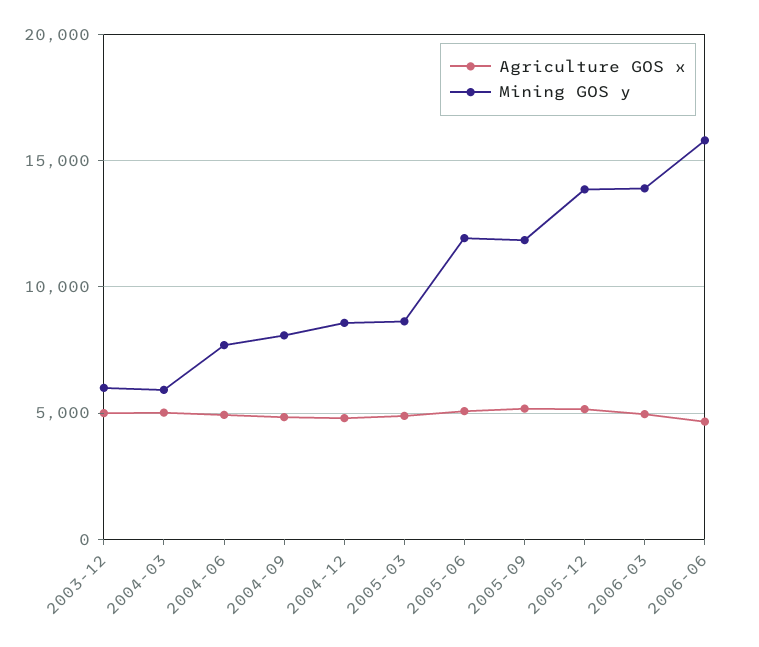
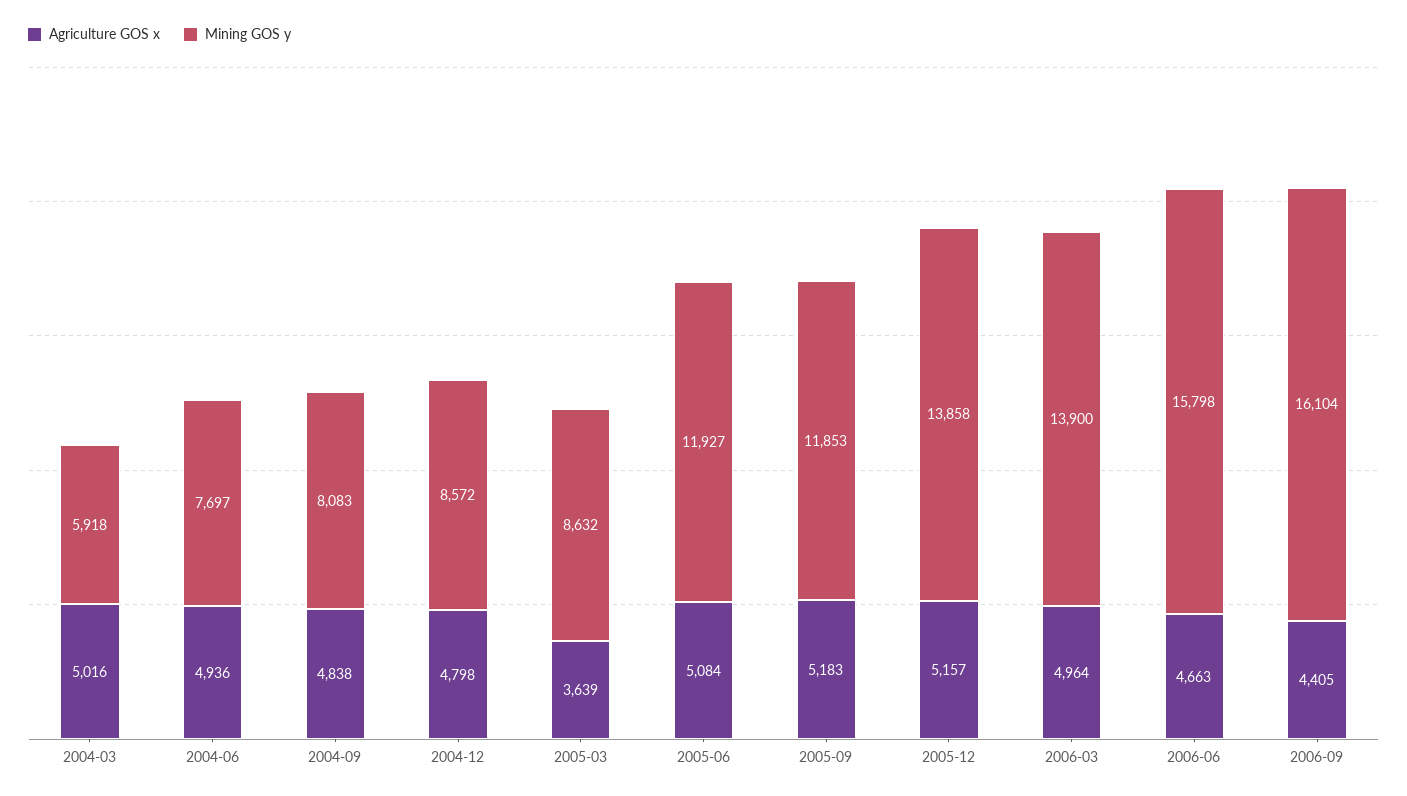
Agriculture GOS x, 2003-12: 5000 -> none
Mining GOS y, 2003-12: 6000 -> none
Agriculture GOS x, 2005-03: 5000 -> 3639
Agriculture GOS x, 2006-09: none -> 4405
Mining GOS y, 2006-09: none -> 16104

